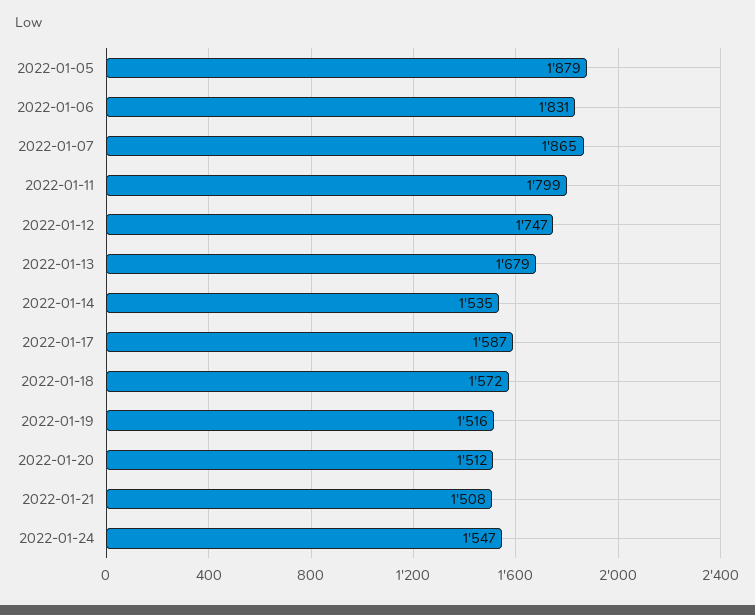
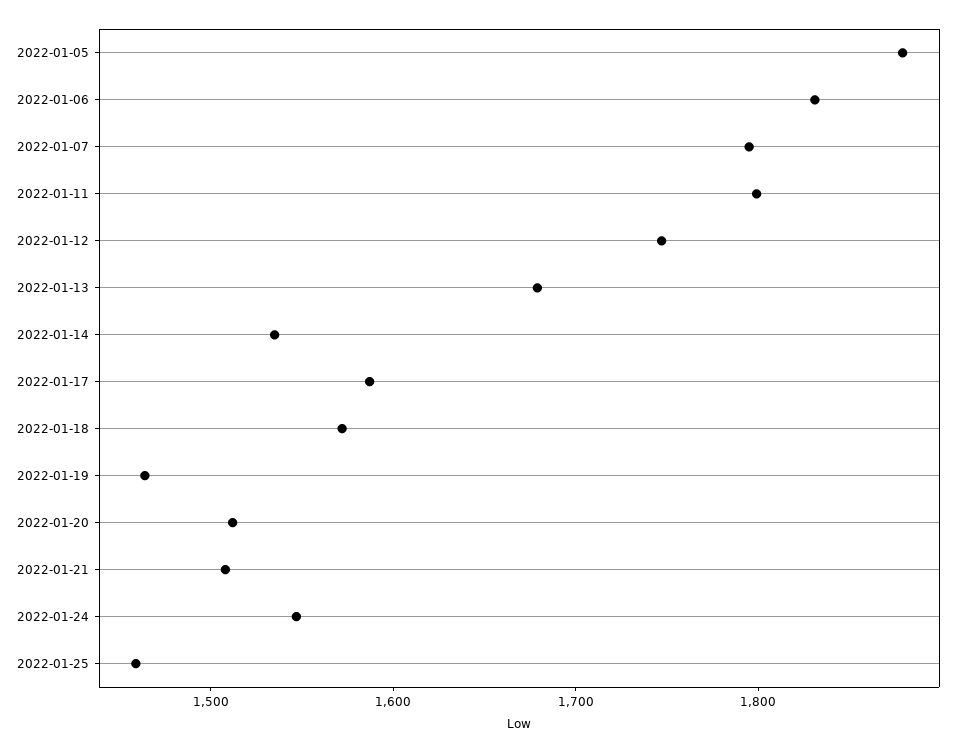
2022-01-07: 1865 -> 1800
2022-01-19: 1516 -> 1460
2022-01-25: none -> 1460

